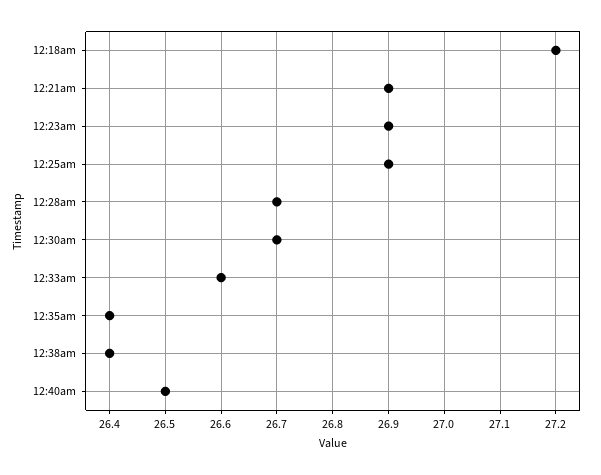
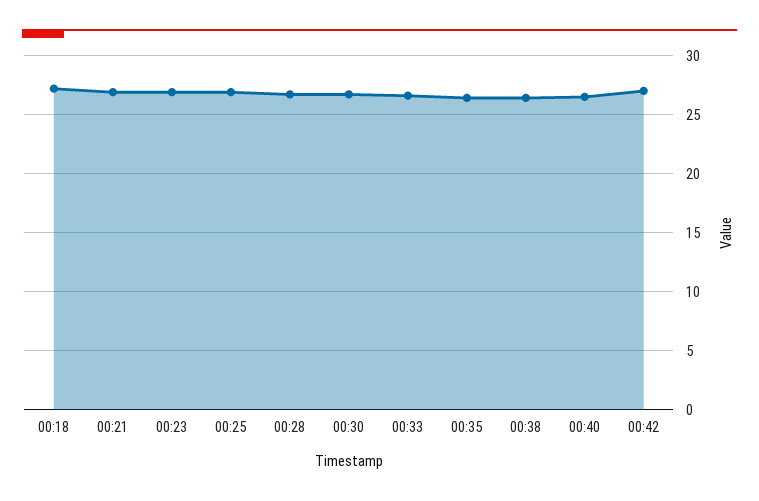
00:42: none -> 27

